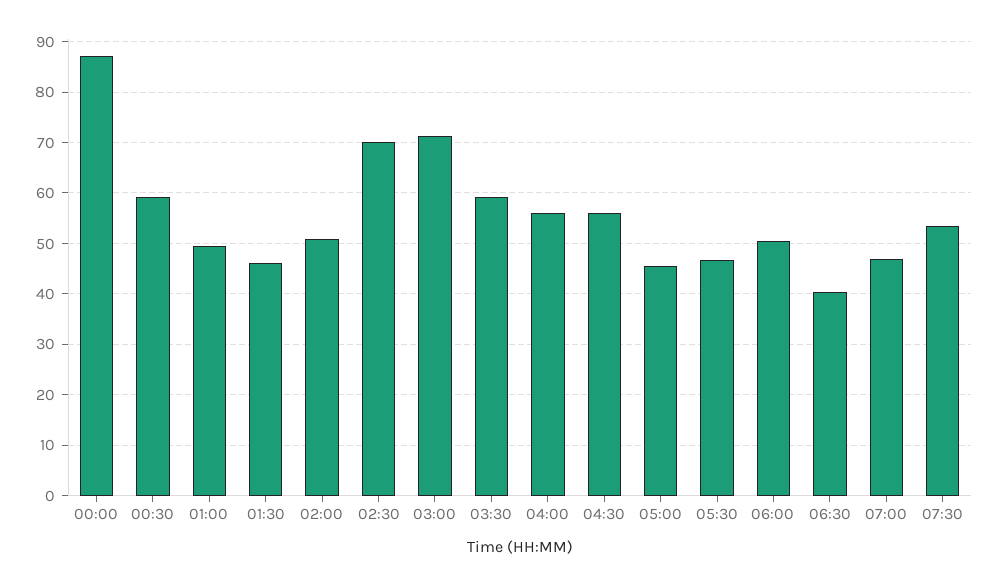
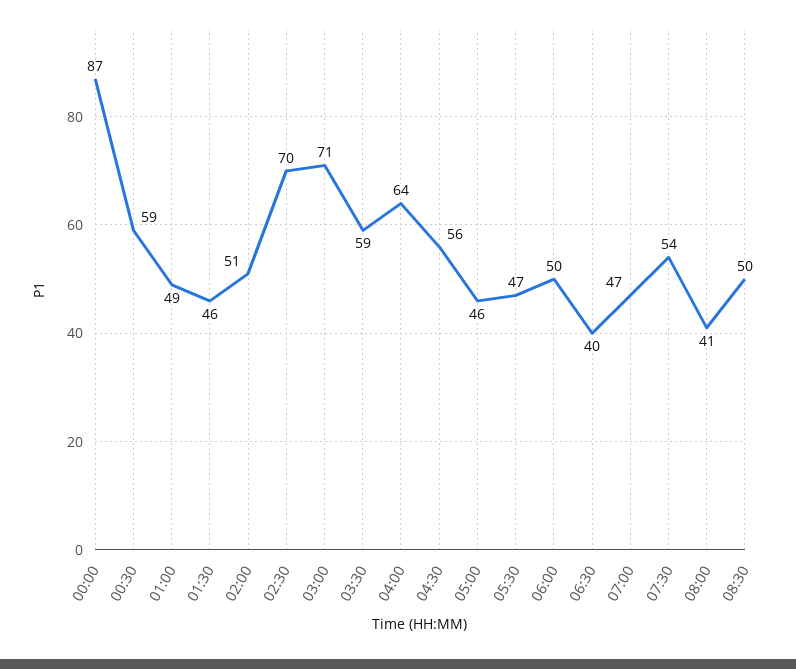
04:00: 56 -> 64
08:00: none -> 41
08:30: none -> 50

